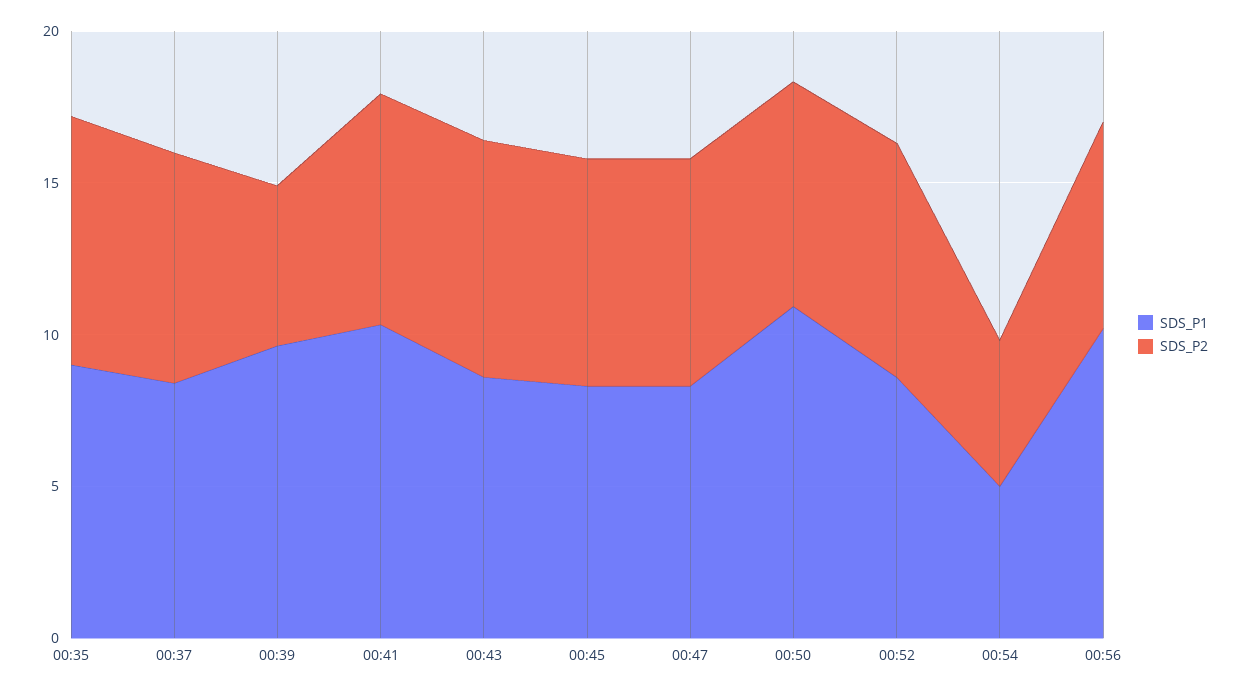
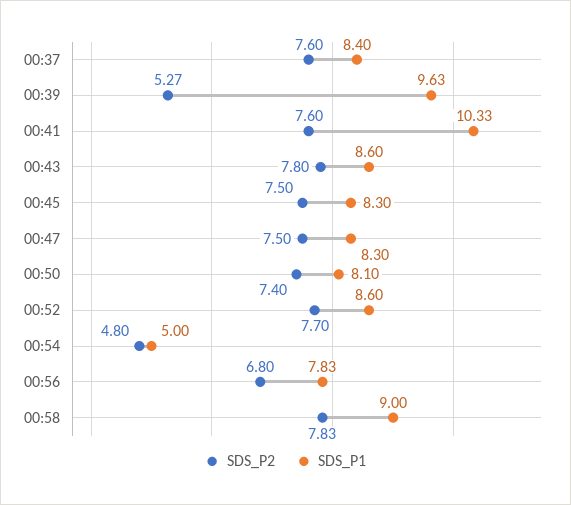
SDS_P1, 00:35: 9 -> none
SDS_P2, 00:35: 8 -> none
SDS_P1, 00:50: 11 -> 8.1
SDS_P1, 00:56: 10 -> 7.83
SDS_P2, 00:58: none -> 7.83
SDS_P1, 00:58: none -> 9

